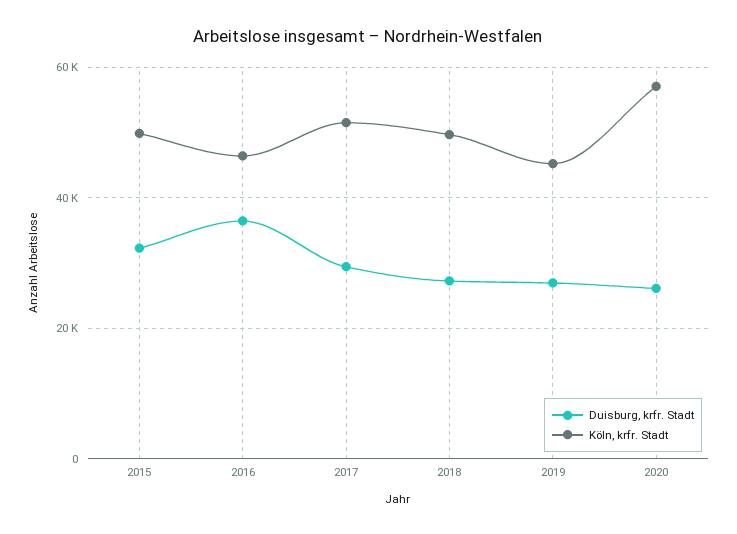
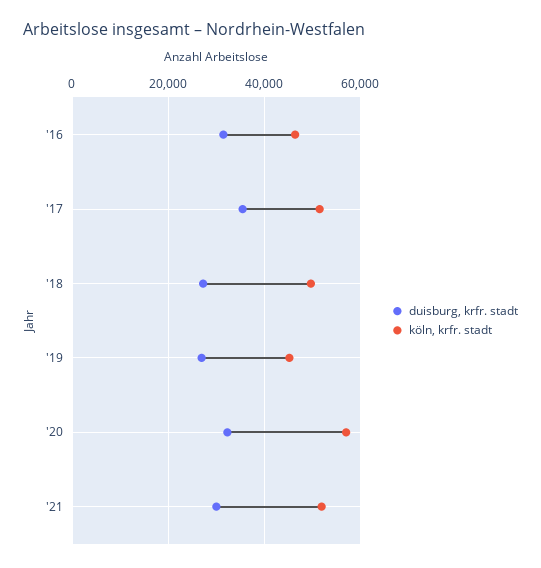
Duisburg, krfr. Stadt, 2015: 32000 -> none
Köln, krfr. Stadt, 2015: 50000 -> none
Duisburg, krfr. Stadt, 2016: 36000 -> 32000
Duisburg, krfr. Stadt, 2017: 30000 -> 36000
Duisburg, krfr. Stadt, 2020: 26000 -> 32000
Duisburg, krfr. Stadt, '21: none -> 30000
Köln, krfr. Stadt, '21: none -> 52000

